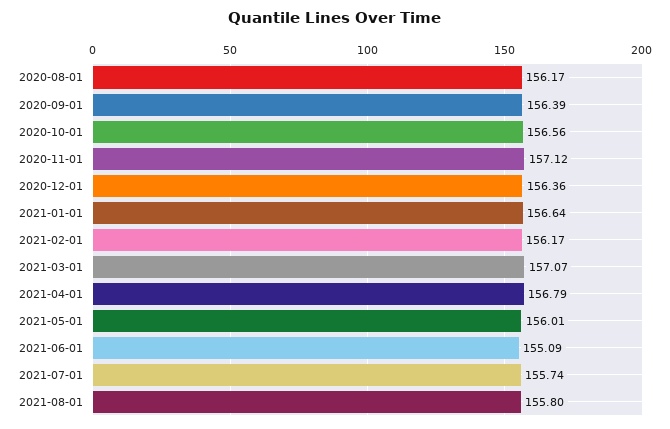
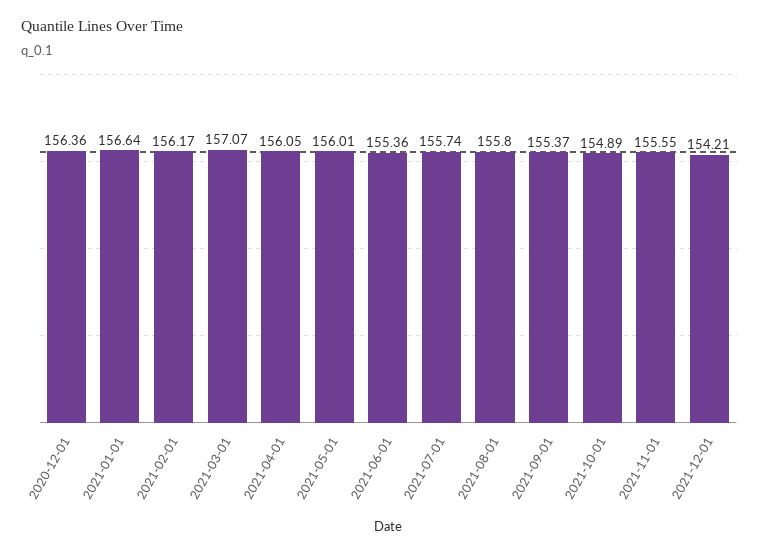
2020-08-01: 156.17 -> none
2020-09-01: 156.39 -> none
2020-10-01: 156.56 -> none
2020-11-01: 157.12 -> none
2021-04-01: 156.79 -> 156.05
2021-06-01: 155.09 -> 155.36
2021-09-01: none -> 155.37
2021-10-01: none -> 154.89
2021-11-01: none -> 155.55
2021-12-01: none -> 154.21

